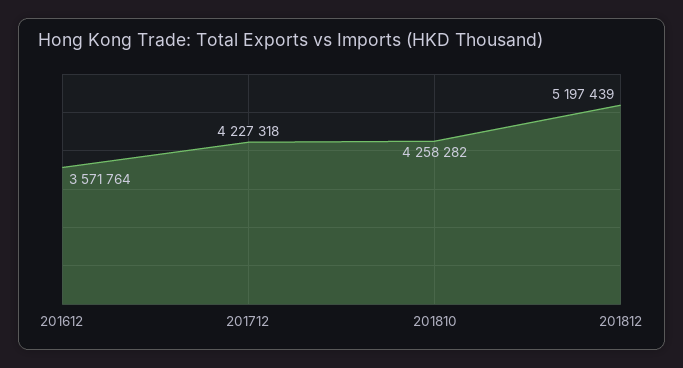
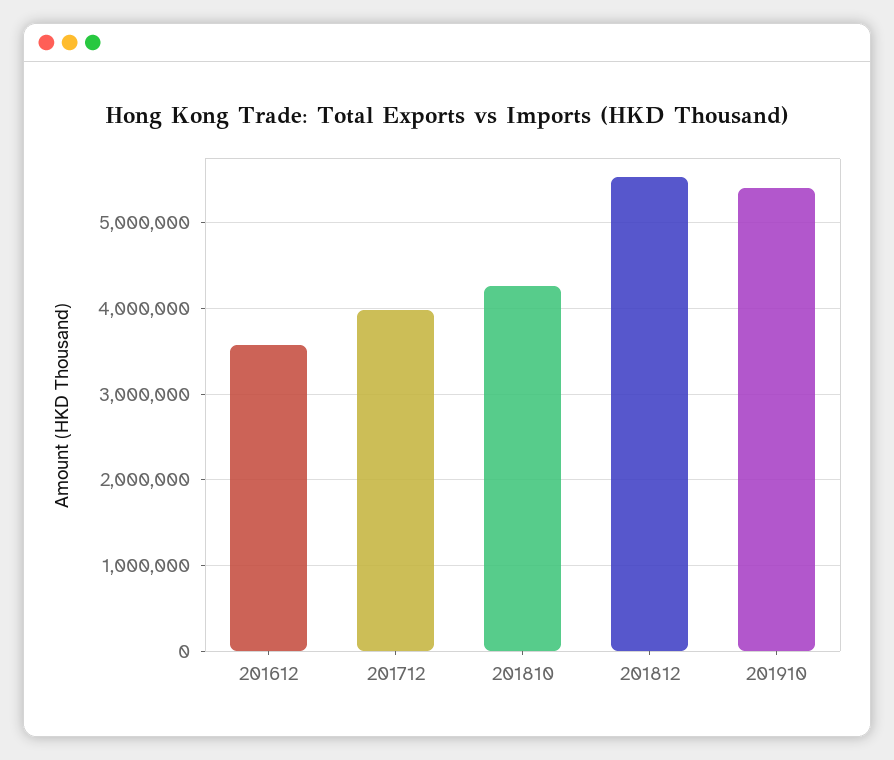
201712: 4227318 -> 4000000
201812: 5197439 -> 5500000
201910: none -> 5400000

